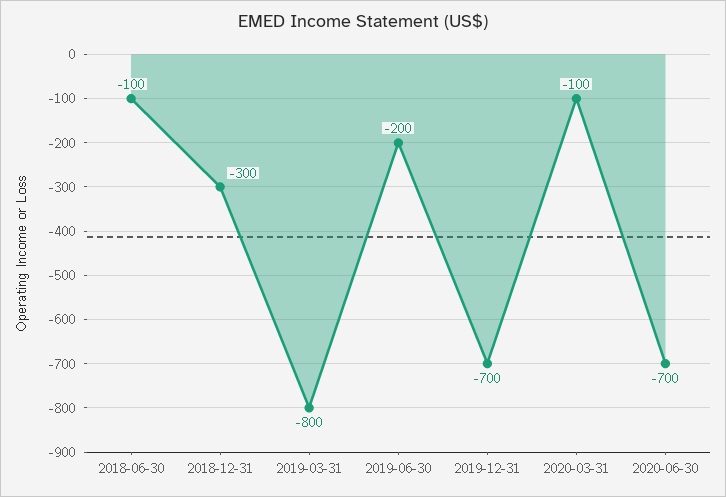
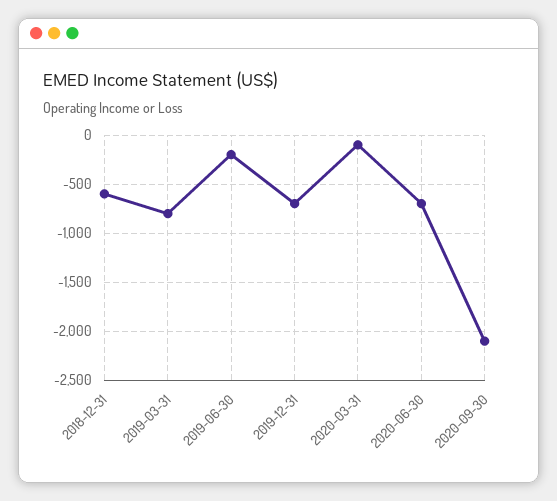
2018-06-30: -100 -> none
2018-12-31: -300 -> -600
2020-09-30: none -> -2100

